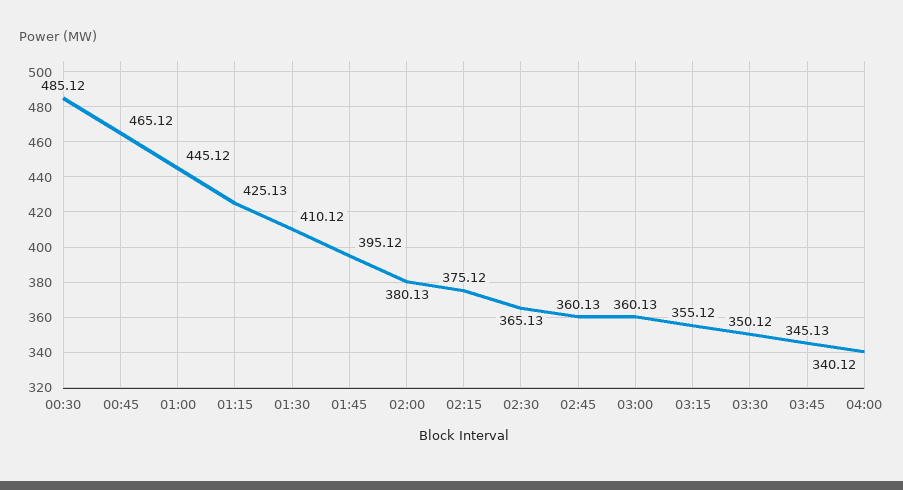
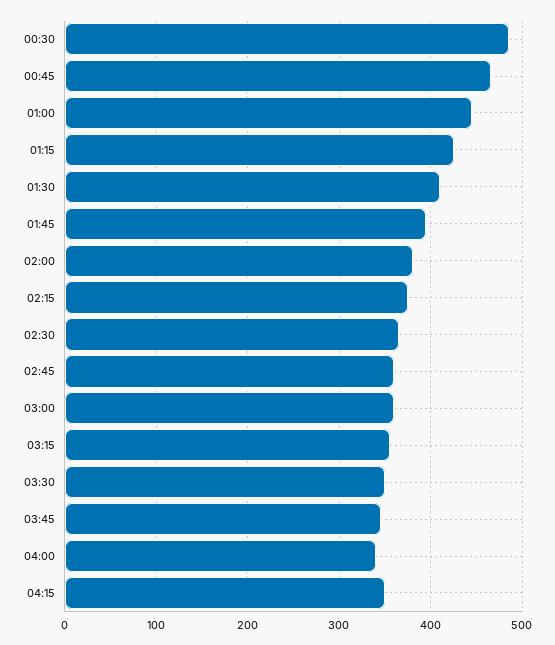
04:15: none -> 350

